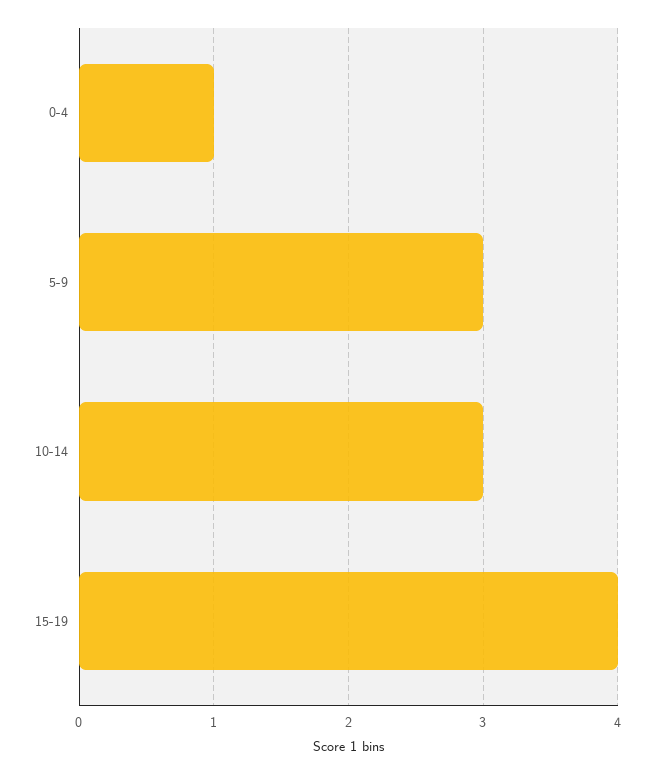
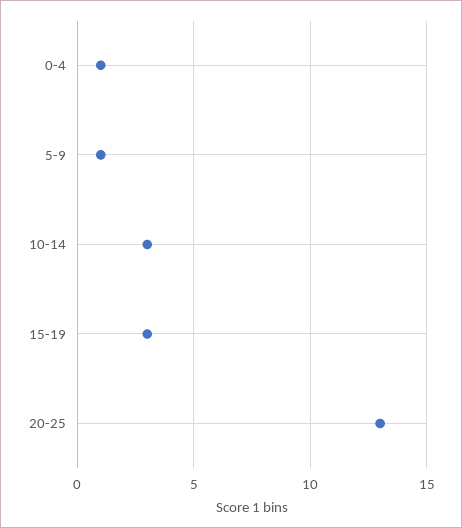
5-9: 3 -> 1
15-19: 4 -> 3
20-25: none -> 13

